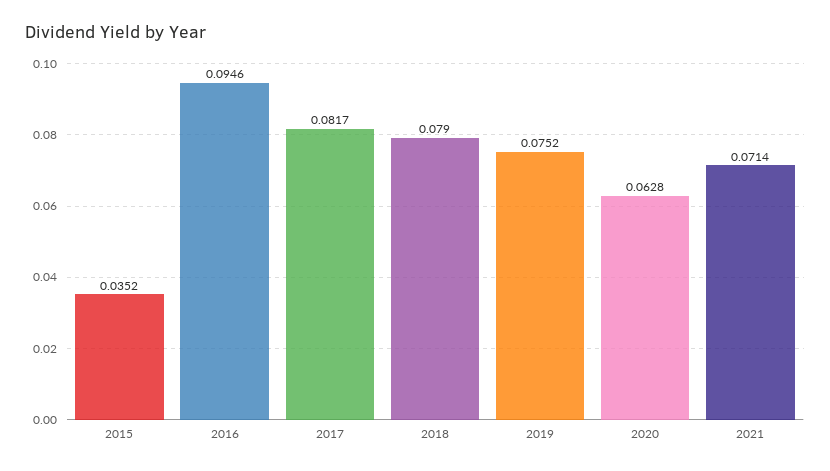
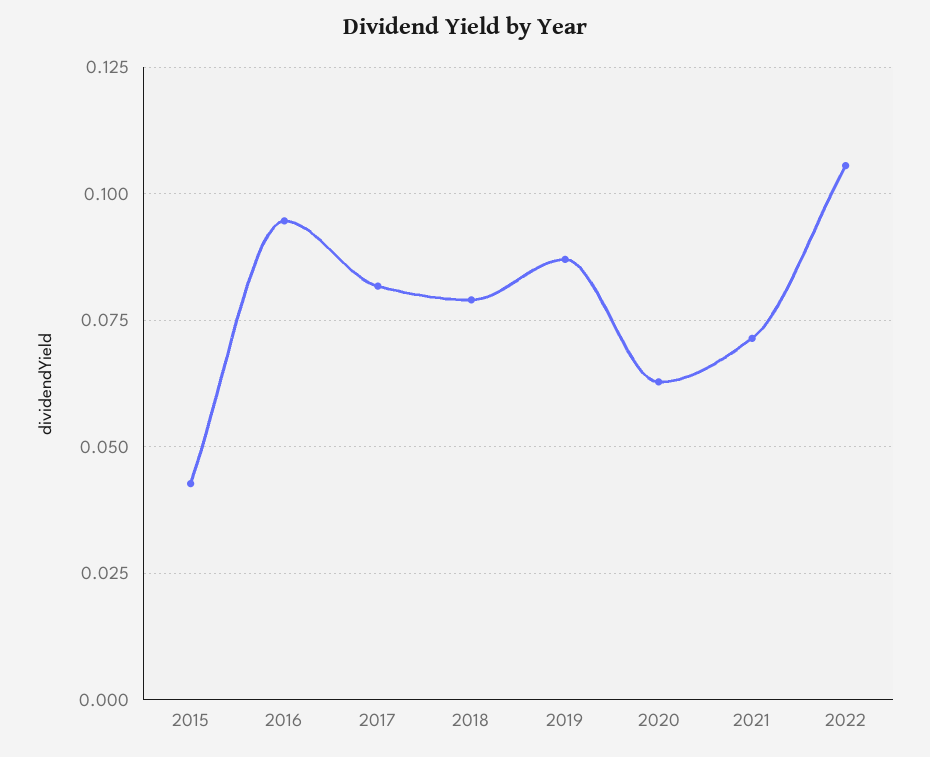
2015: 0.0352 -> 0.0425
2019: 0.0752 -> 0.0875
2022: none -> 0.105

